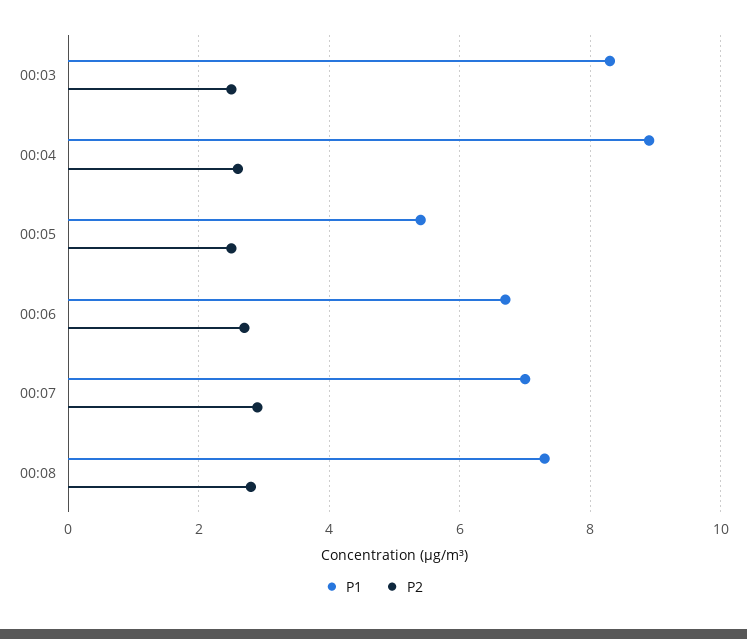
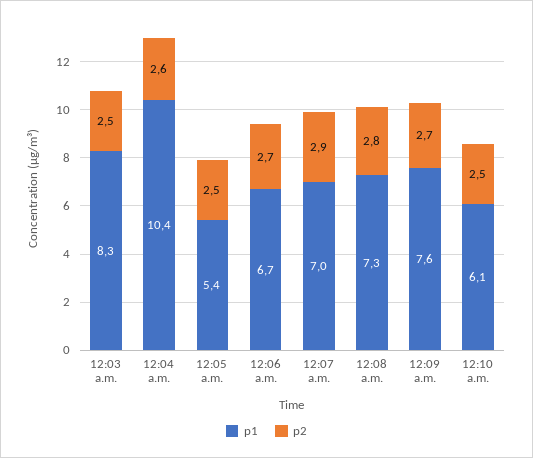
P1, 00:04: 9 -> 10.4
P1, 12:09 a.m.: none -> 7.6
P2, 12:09 a.m.: none -> 2.7
P1, 12:10 a.m.: none -> 6.1
P2, 12:10 a.m.: none -> 2.5

